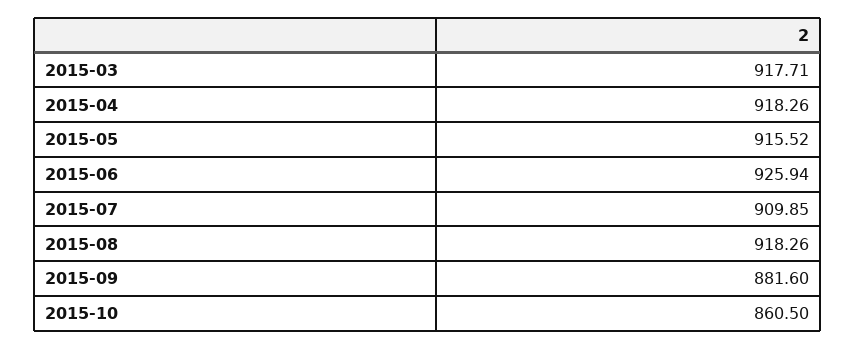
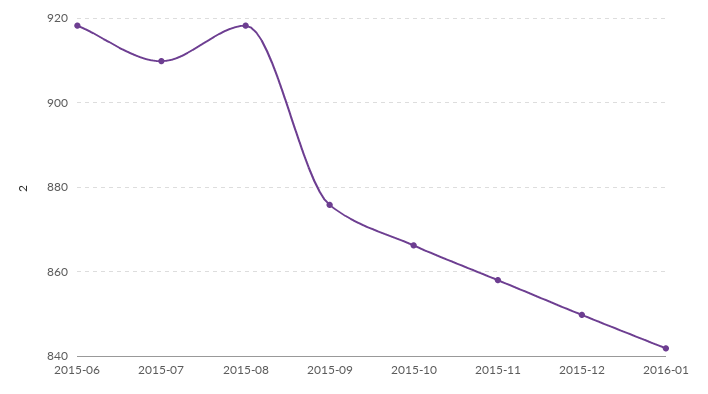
2015-03: 917.71 -> none
2015-04: 918.26 -> none
2015-05: 915.52 -> none
2015-06: 925.94 -> 918
2015-09: 881.6 -> 876
2015-10: 860.5 -> 866
2015-11: none -> 858
2015-12: none -> 850
2016-01: none -> 842

